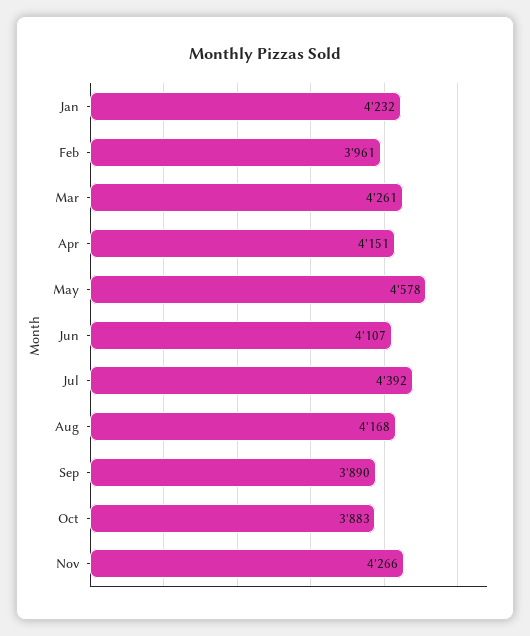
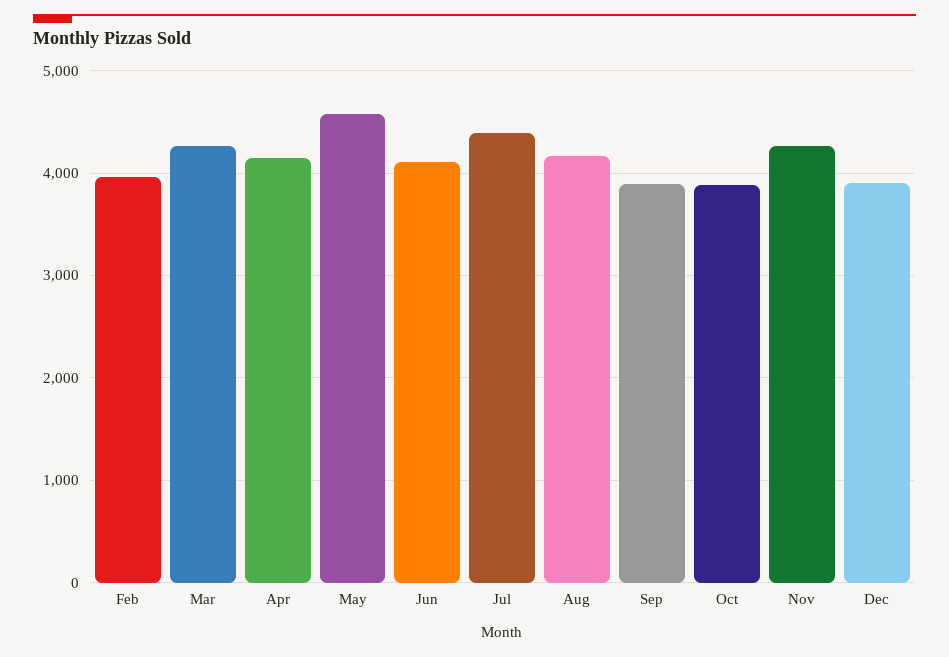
Jan: 4232 -> none
Dec: none -> 3900

